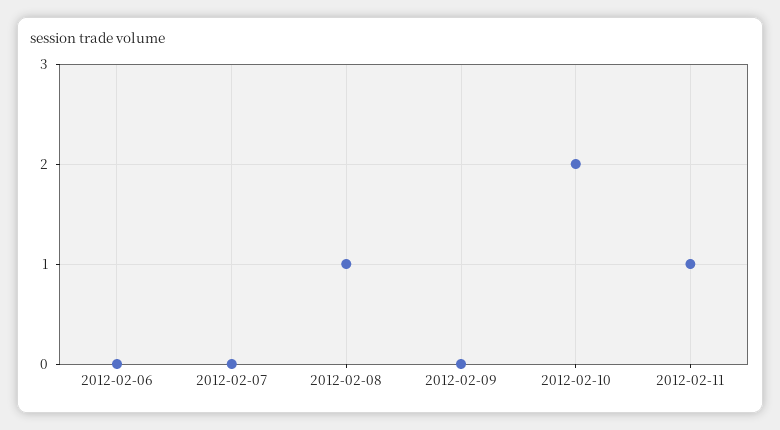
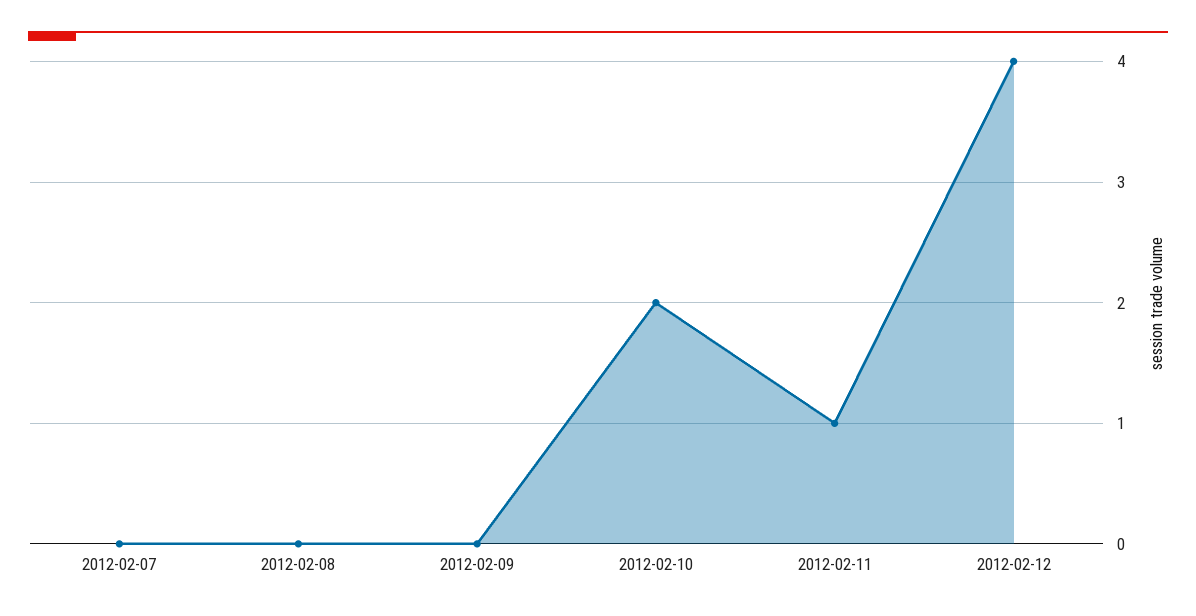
2012-02-06: 0 -> none
2012-02-08: 1 -> 0
2012-02-12: none -> 4

